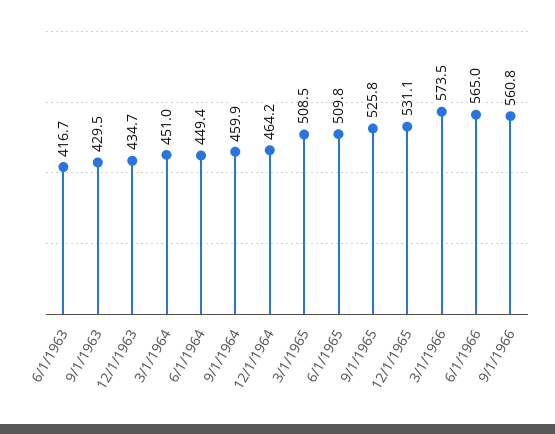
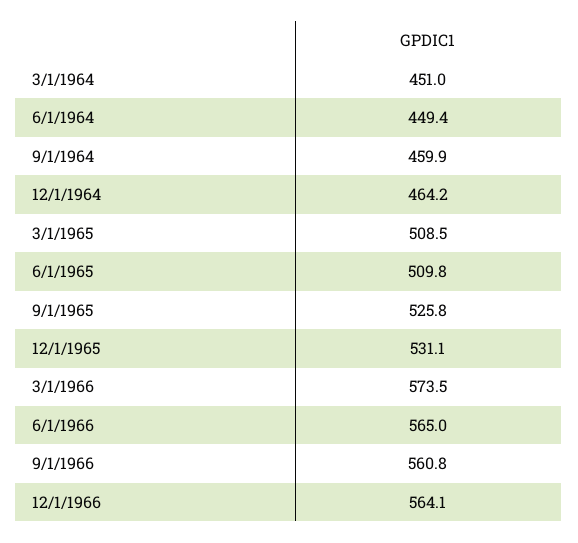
6/1/1963: 416.7 -> none
9/1/1963: 429.5 -> none
12/1/1963: 434.7 -> none
12/1/1966: none -> 564.1

